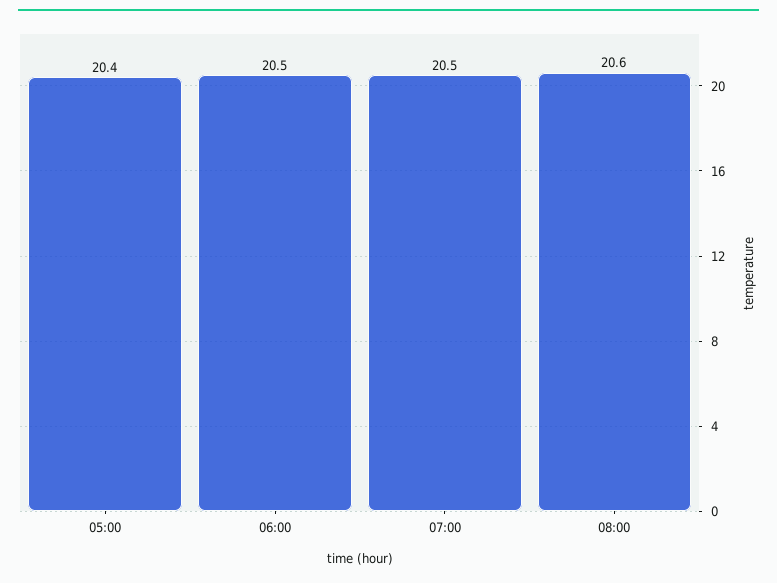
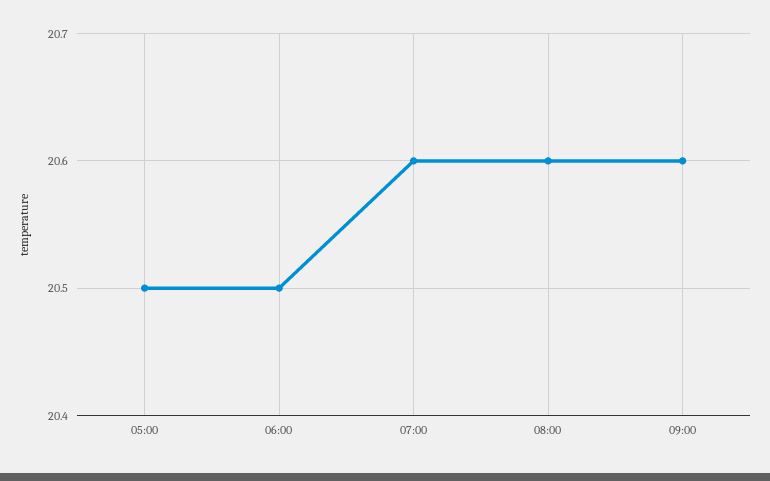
05:00: 20.4 -> 20.5
07:00: 20.5 -> 20.6
09:00: none -> 20.6

